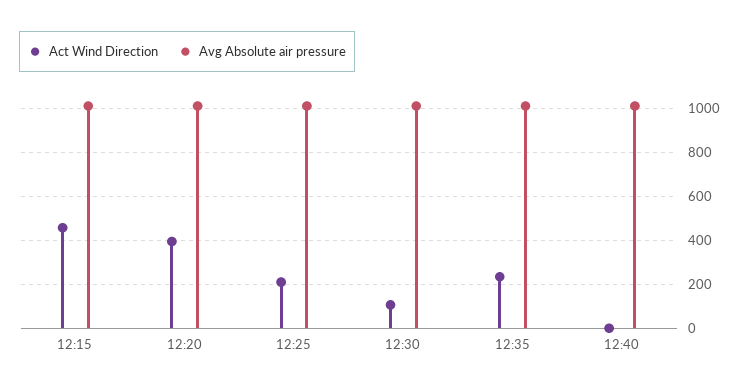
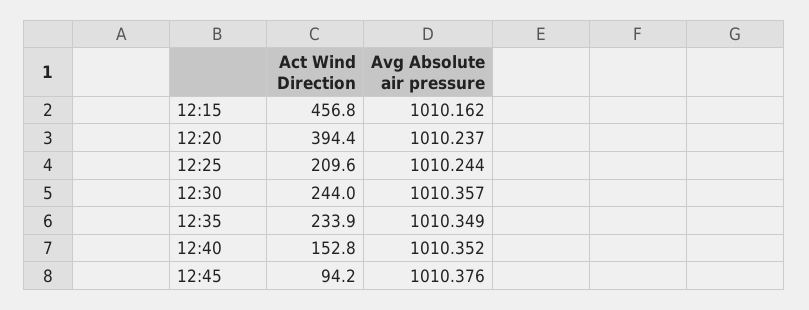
Act Wind Direction, 12:30: 100 -> 244
Act Wind Direction, 12:40: 0 -> 152.8
Act Wind Direction, 12:45: none -> 94.2
Avg Absolute air pressure, 12:45: none -> 1010.376

